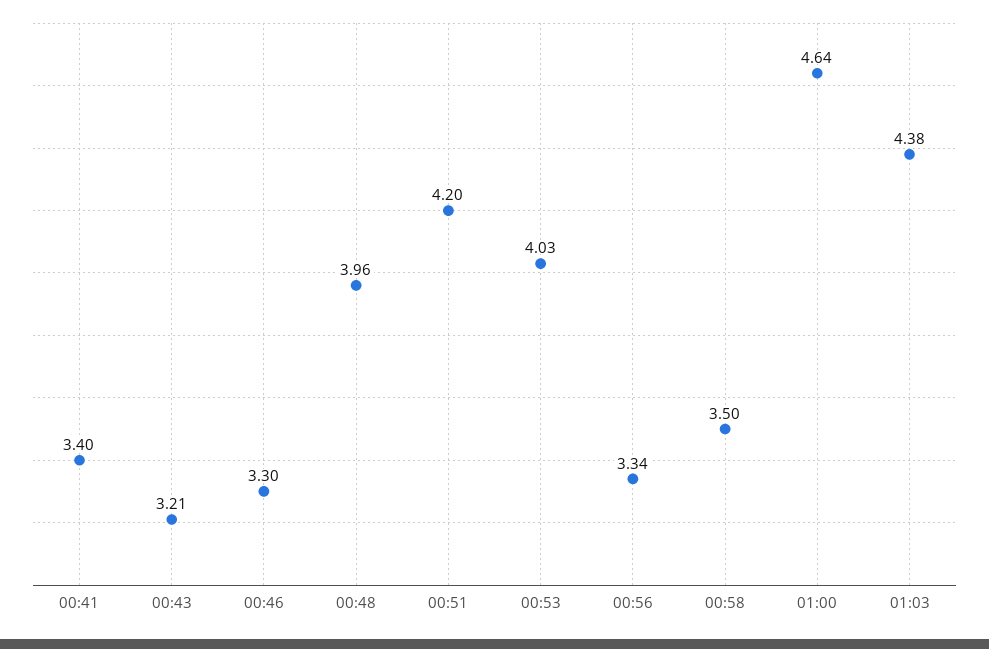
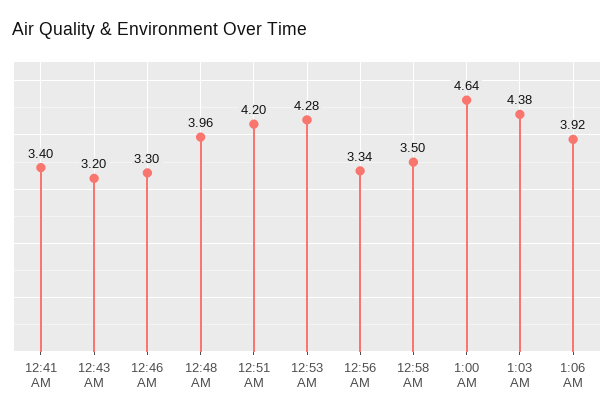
00:43: 3.21 -> 3.2
00:53: 4.03 -> 4.28
1:06 AM: none -> 3.92

